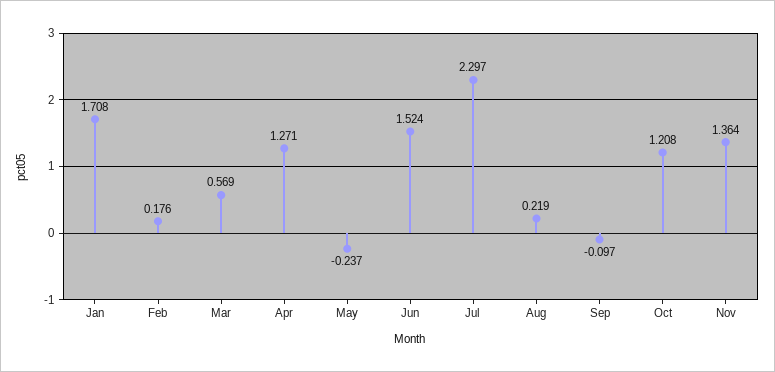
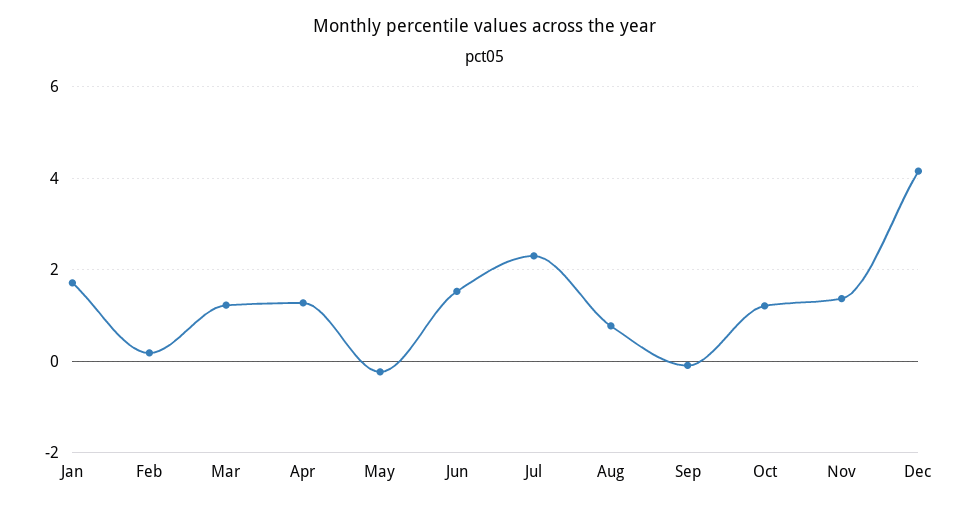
Mar: 0.569 -> 1.2
Aug: 0.219 -> 0.8
Dec: none -> 4.2

